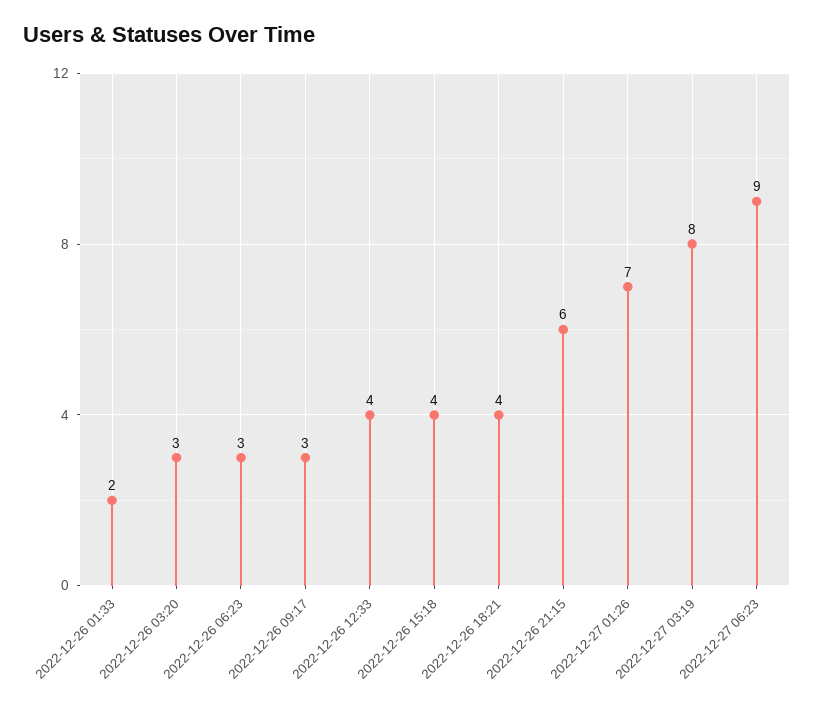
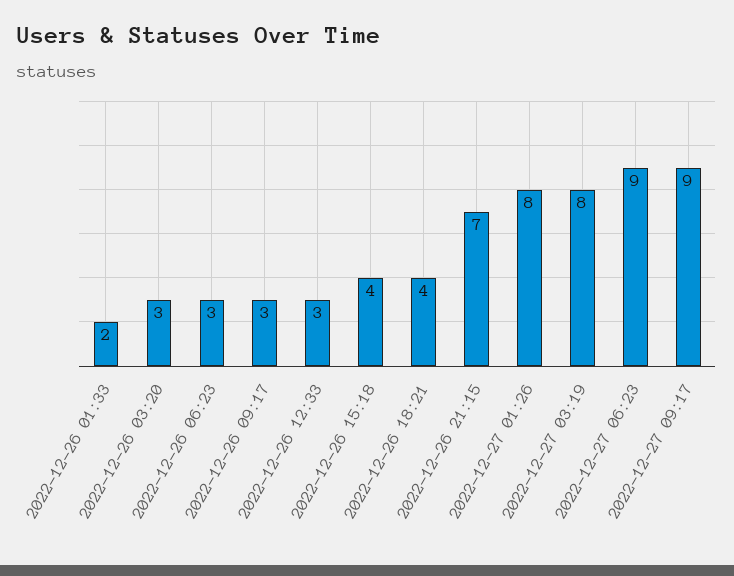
2022-12-26 12:33: 4 -> 3
2022-12-26 21:15: 6 -> 7
2022-12-27 01:26: 7 -> 8
2022-12-27 09:17: none -> 9

